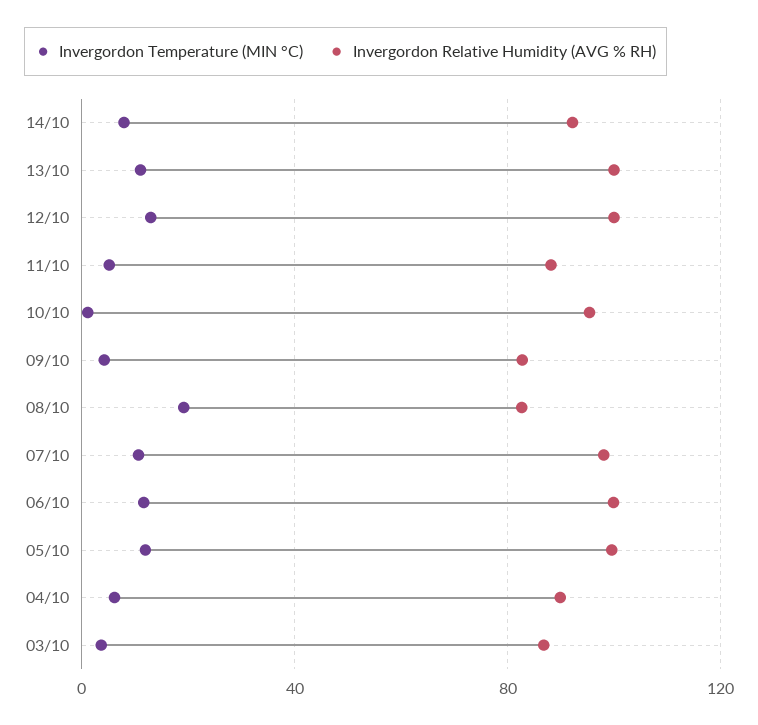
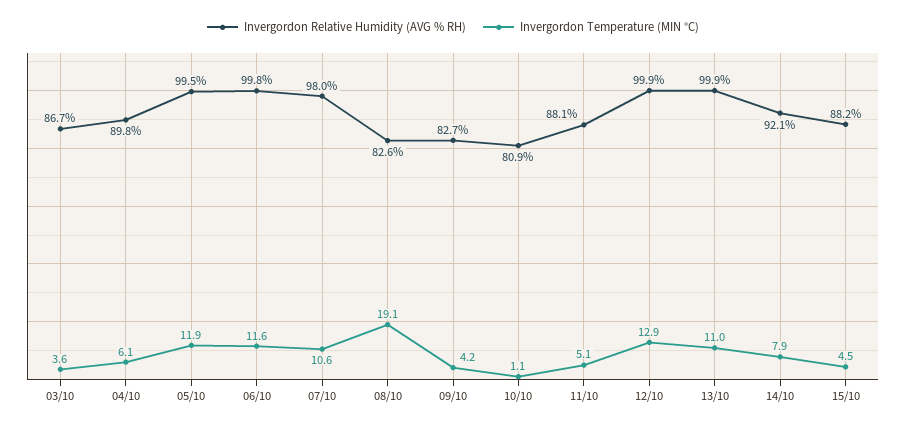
Invergordon Relative Humidity (AVG % RH), 10/10: 95 -> 80.9
Invergordon Relative Humidity (AVG % RH), 15/10: none -> 88.2
Invergordon Temperature (MIN °C), 15/10: none -> 4.5

